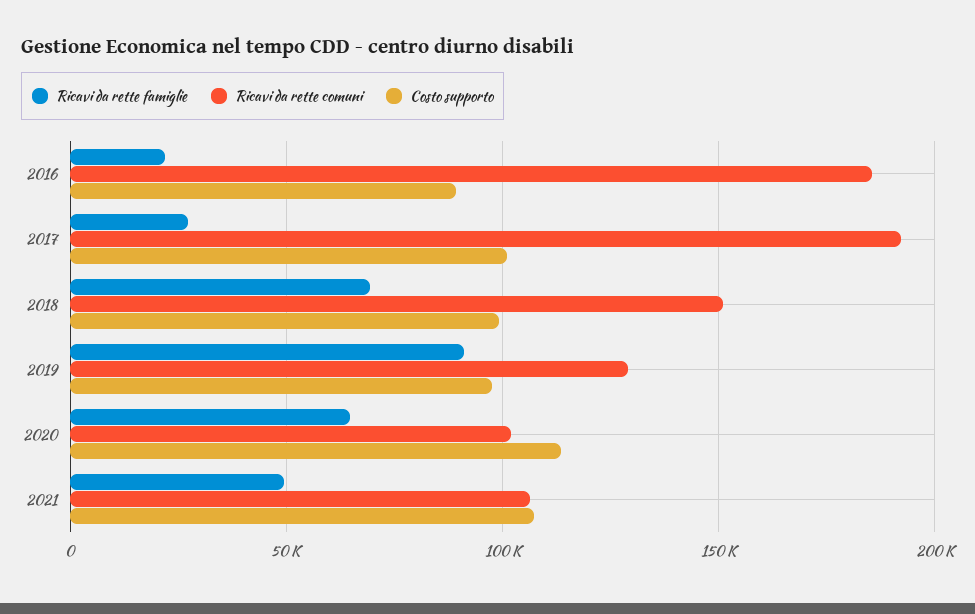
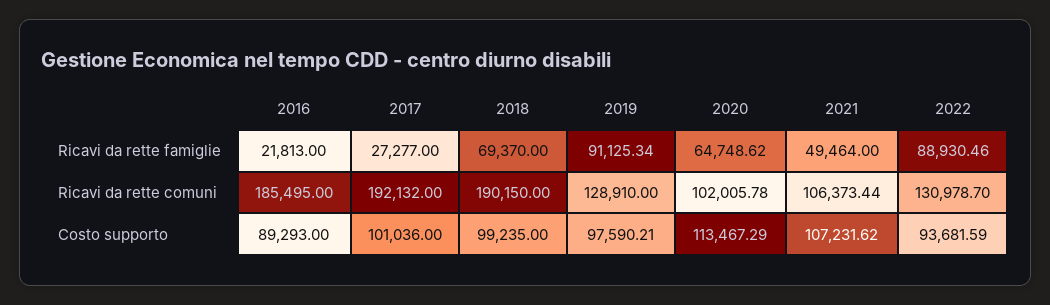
Ricavi da rette comuni, 2018: 150000 -> 190150
Ricavi da rette famiglie, 2022: none -> 88930.46
Ricavi da rette comuni, 2022: none -> 130978.7
Costo supporto, 2022: none -> 93681.59

